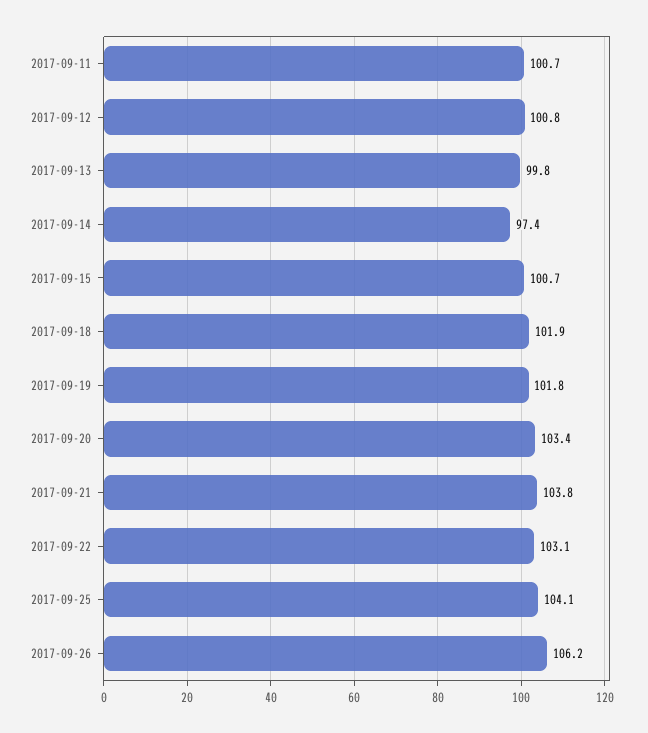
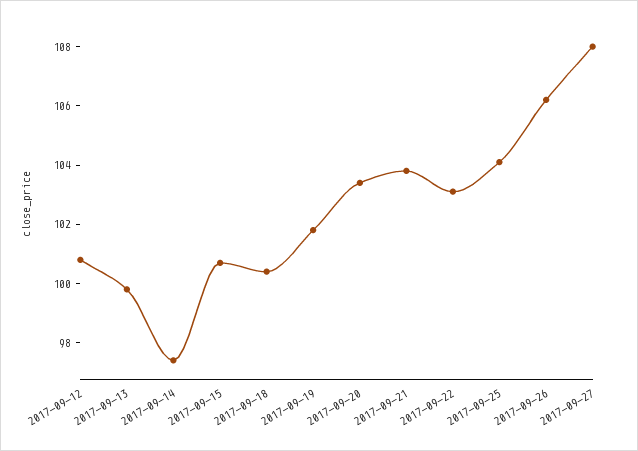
2017-09-11: 100.7 -> none
2017-09-18: 101.9 -> 100.5
2017-09-27: none -> 108

